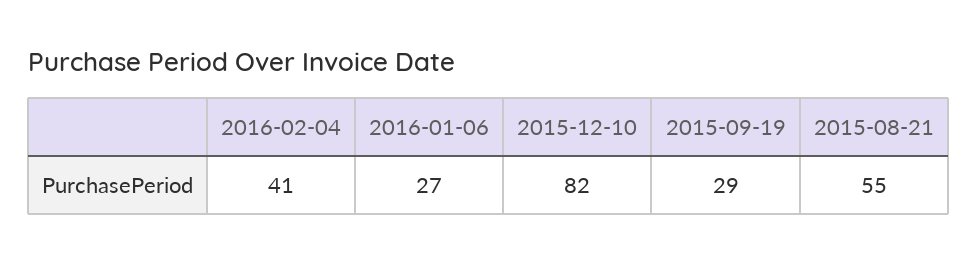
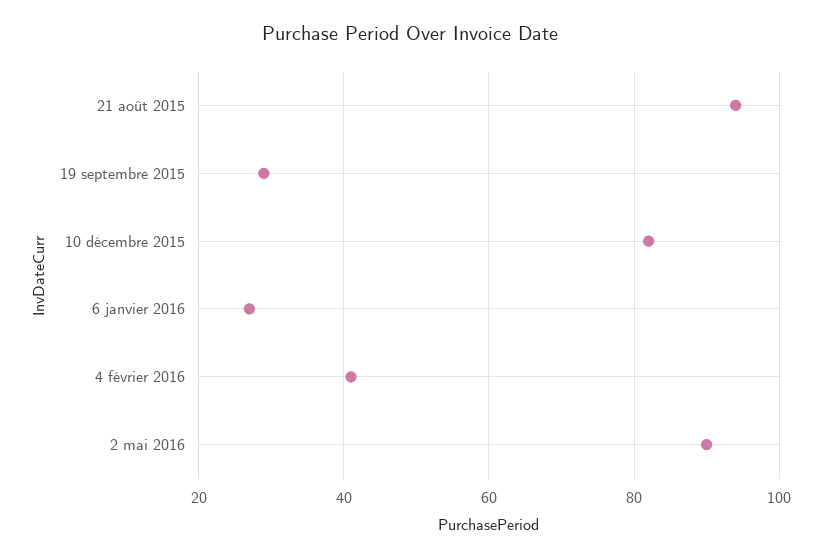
2015-08-21: 55 -> 95
2 mai 2016: none -> 90

